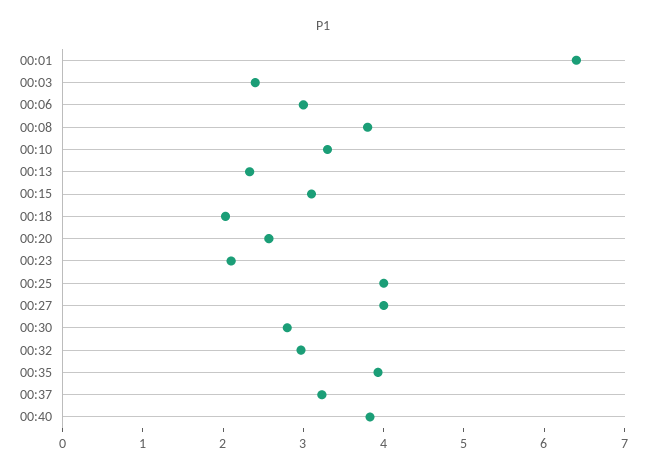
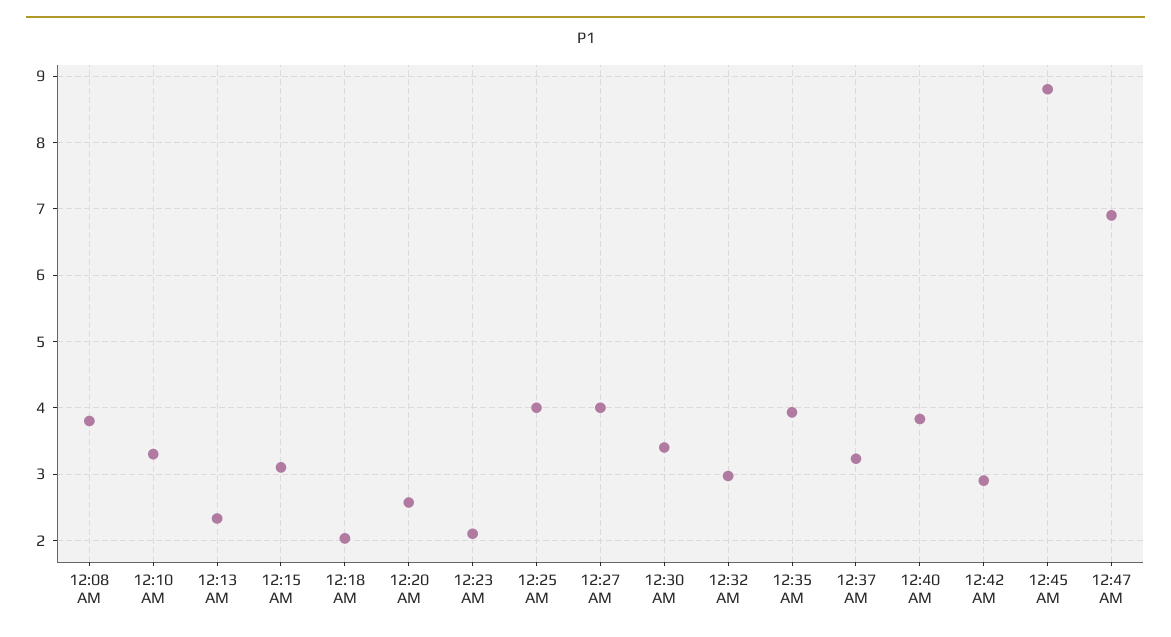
00:01: 6.4 -> none
00:03: 2.4 -> none
00:06: 3 -> none
00:30: 2.8 -> 3.4
12:42 AM: none -> 2.9
12:45 AM: none -> 8.8
12:47 AM: none -> 6.9

